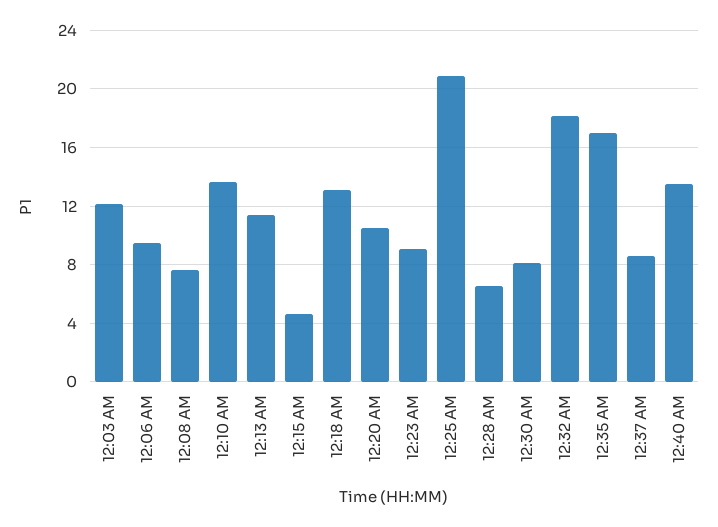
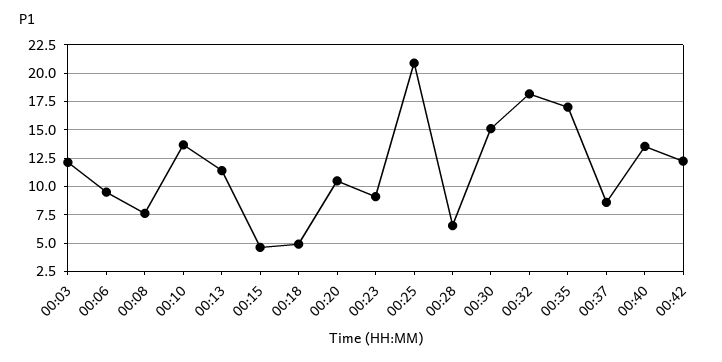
12:18 AM: 13 -> 5
12:30 AM: 8 -> 15
00:42: none -> 12.5

